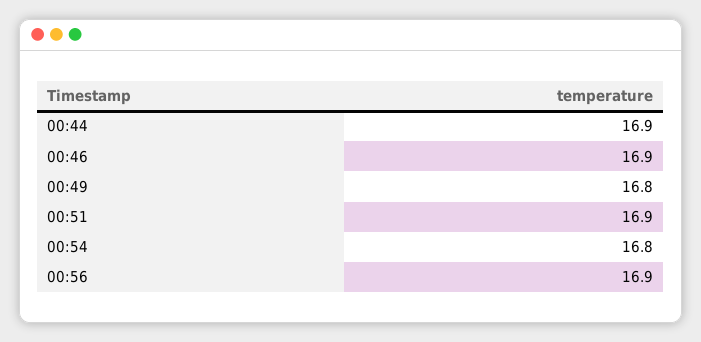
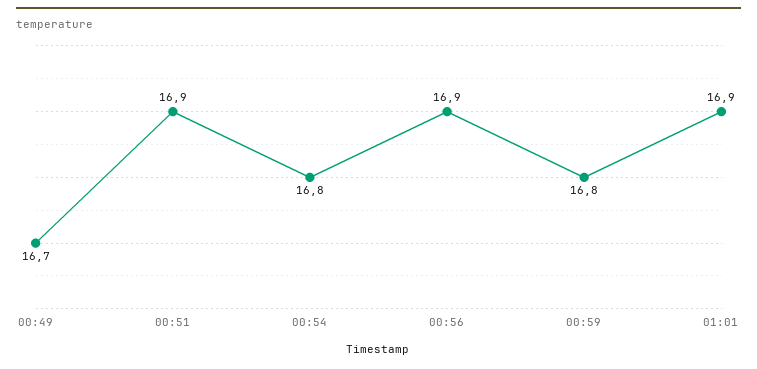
00:44: 16.9 -> none
00:46: 16.9 -> none
00:49: 16.8 -> 16.7
00:59: none -> 16.8
01:01: none -> 16.9

